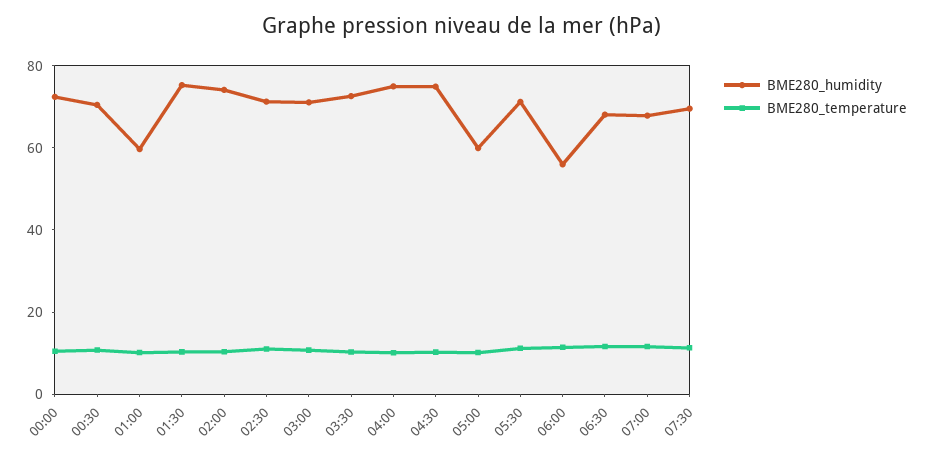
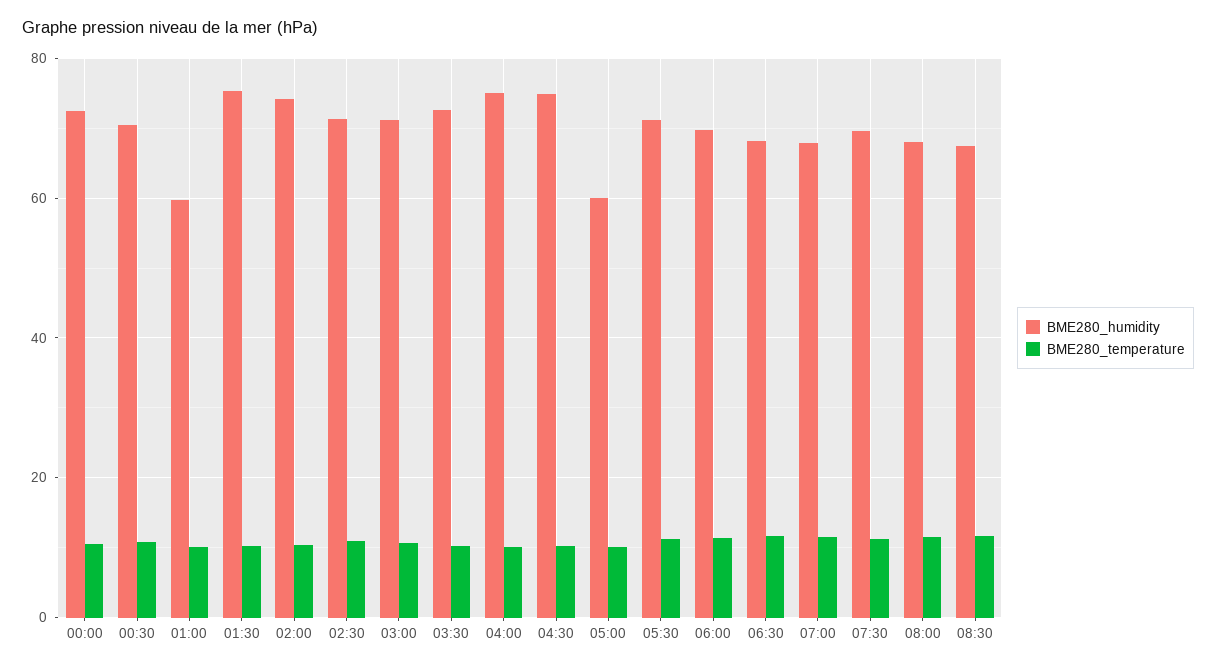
BME280_humidity, 06:00: 55 -> 70
BME280_humidity, 08:00: none -> 68
BME280_temperature, 08:00: none -> 12
BME280_humidity, 08:30: none -> 68
BME280_temperature, 08:30: none -> 12

